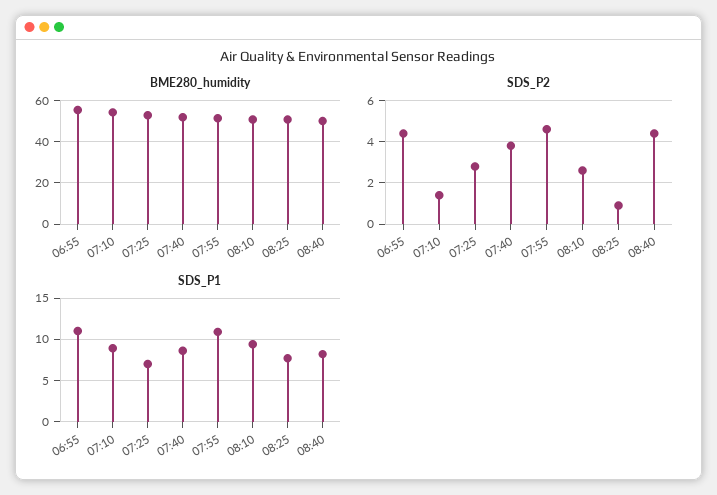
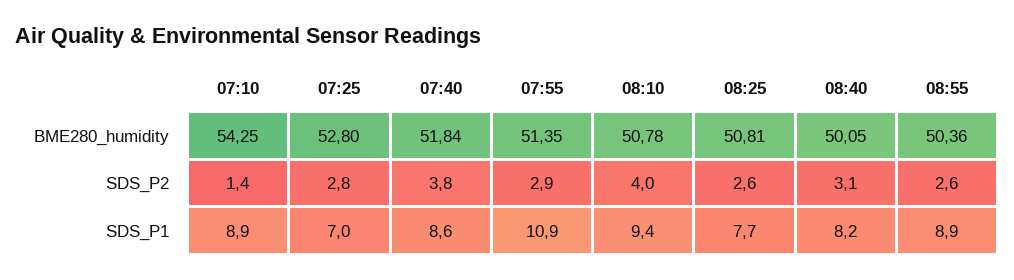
BME280_humidity, 06:55: 55 -> none
SDS_P2, 06:55: 4.5 -> none
SDS_P2, 07:55: 4.5 -> 2.9
SDS_P2, 08:10: 2.5 -> 4
SDS_P2, 08:25: 1 -> 2.6
SDS_P2, 08:40: 4.5 -> 3.1
SDS_P1, 06:55: 11 -> none
BME280_humidity, 08:55: none -> 50.36
SDS_P2, 08:55: none -> 2.6
SDS_P1, 08:55: none -> 8.9

